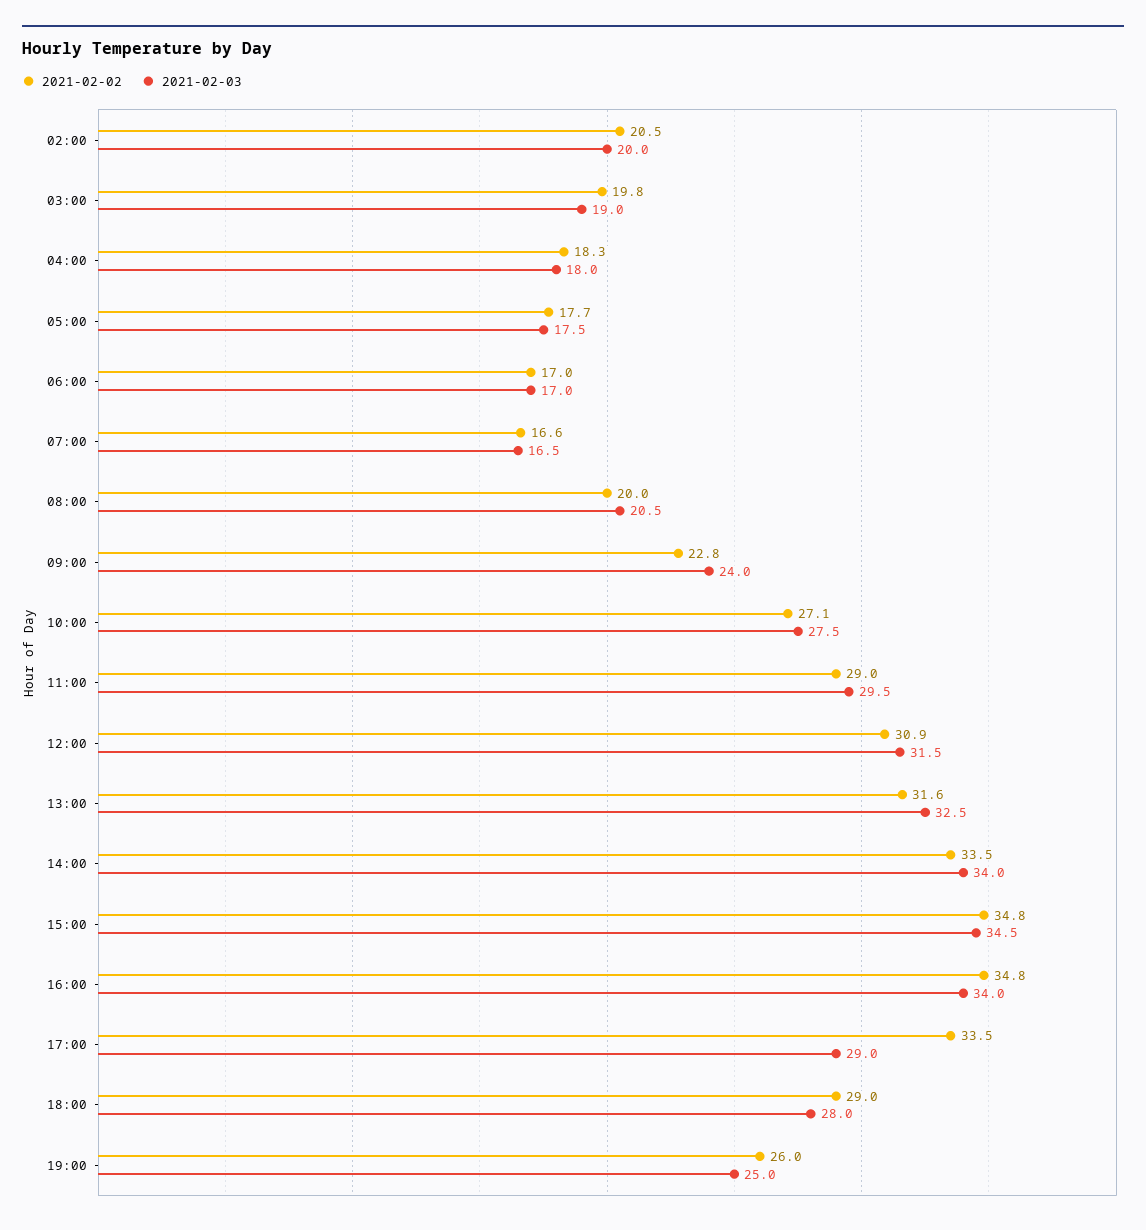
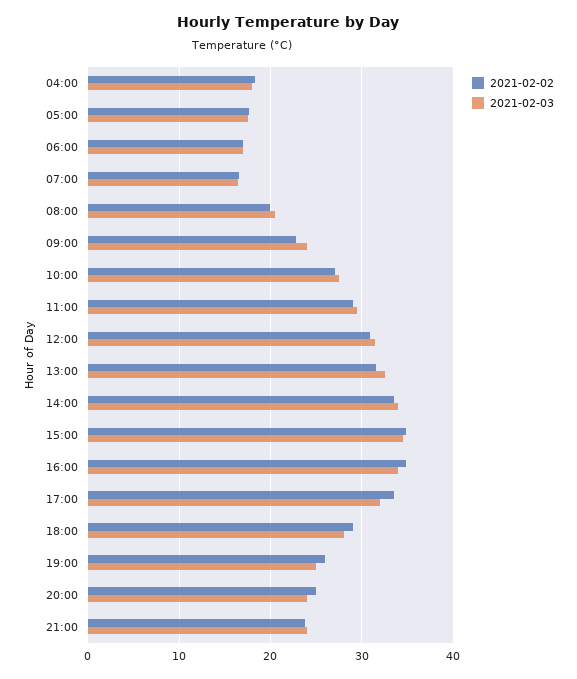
2021-02-02, 02:00: 20.5 -> none
2021-02-03, 02:00: 20 -> none
2021-02-02, 03:00: 19.8 -> none
2021-02-03, 03:00: 19 -> none
2021-02-03, 17:00: 29 -> 32
2021-02-02, 20:00: none -> 25
2021-02-03, 20:00: none -> 24
2021-02-02, 21:00: none -> 24
2021-02-03, 21:00: none -> 24

